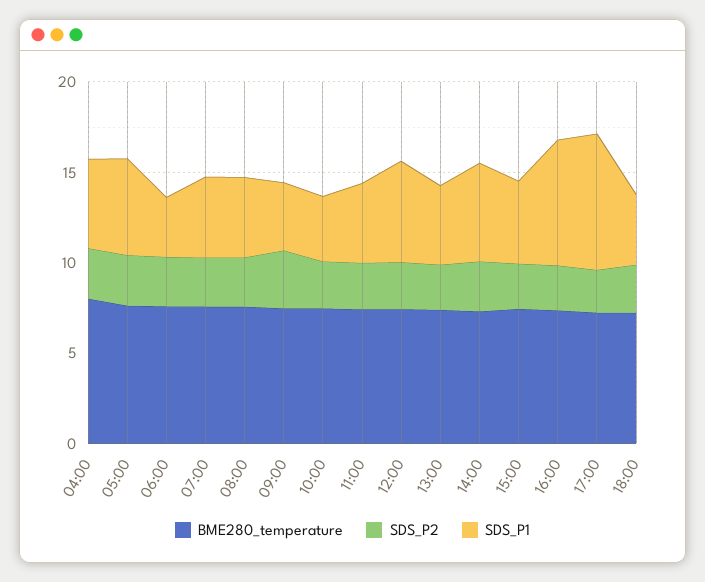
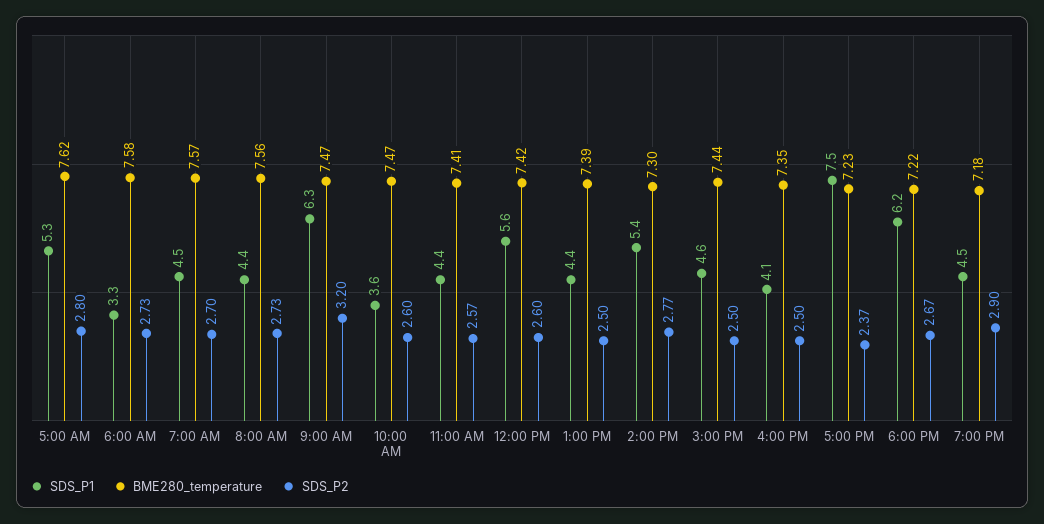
BME280_temperature, 04:00: 8 -> none
SDS_P2, 04:00: 3 -> none
SDS_P1, 04:00: 5 -> none
SDS_P1, 09:00: 4 -> 6.3
SDS_P1, 16:00: 7 -> 4.1
SDS_P1, 18:00: 4 -> 6.2
SDS_P1, 7:00 PM: none -> 4.5
BME280_temperature, 7:00 PM: none -> 7.18
SDS_P2, 7:00 PM: none -> 2.9

